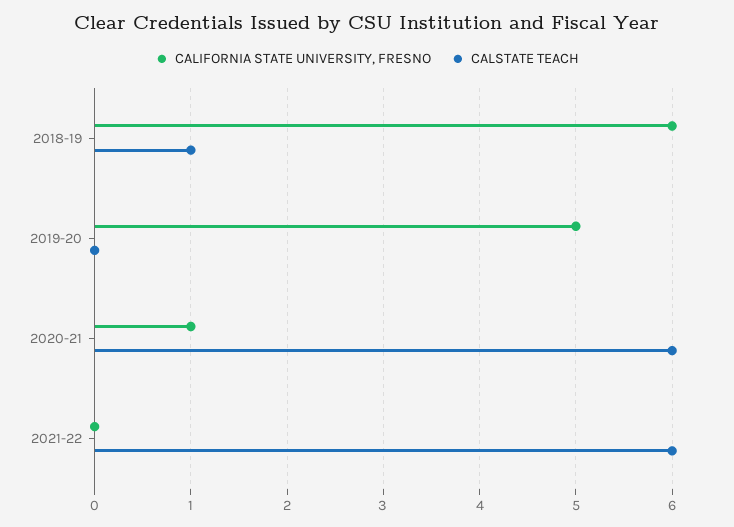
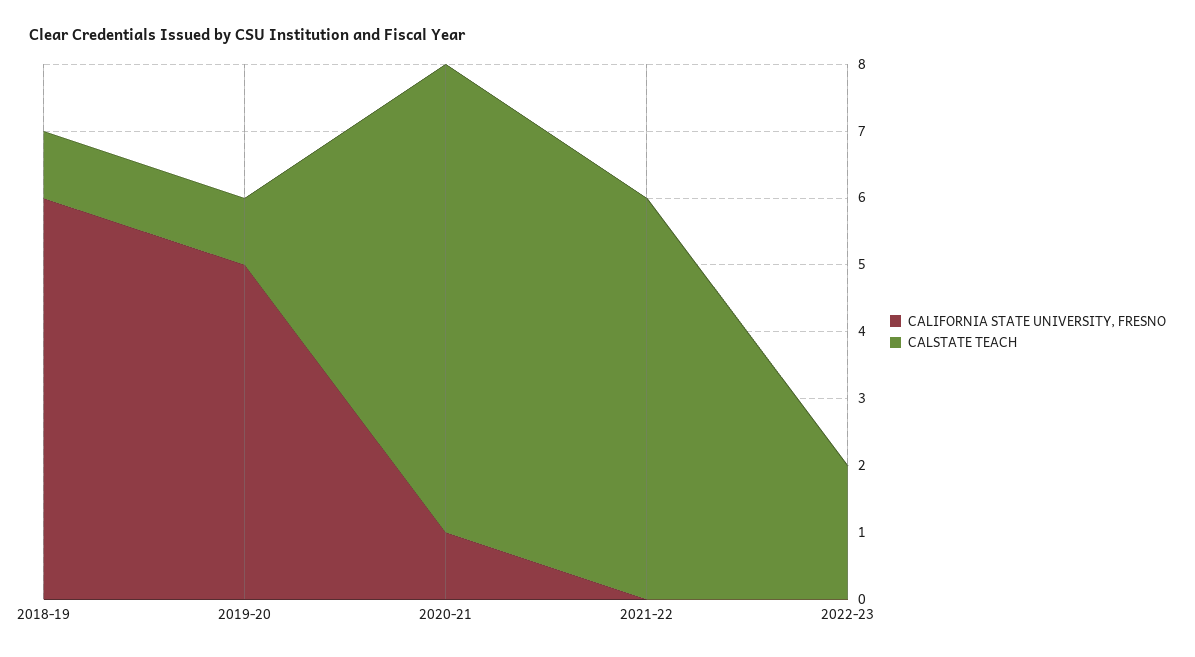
CALSTATE TEACH, 2019-20: 0 -> 1
CALSTATE TEACH, 2020-21: 6 -> 7
CALIFORNIA STATE UNIVERSITY, FRESNO, 2022-23: none -> 0
CALSTATE TEACH, 2022-23: none -> 2

